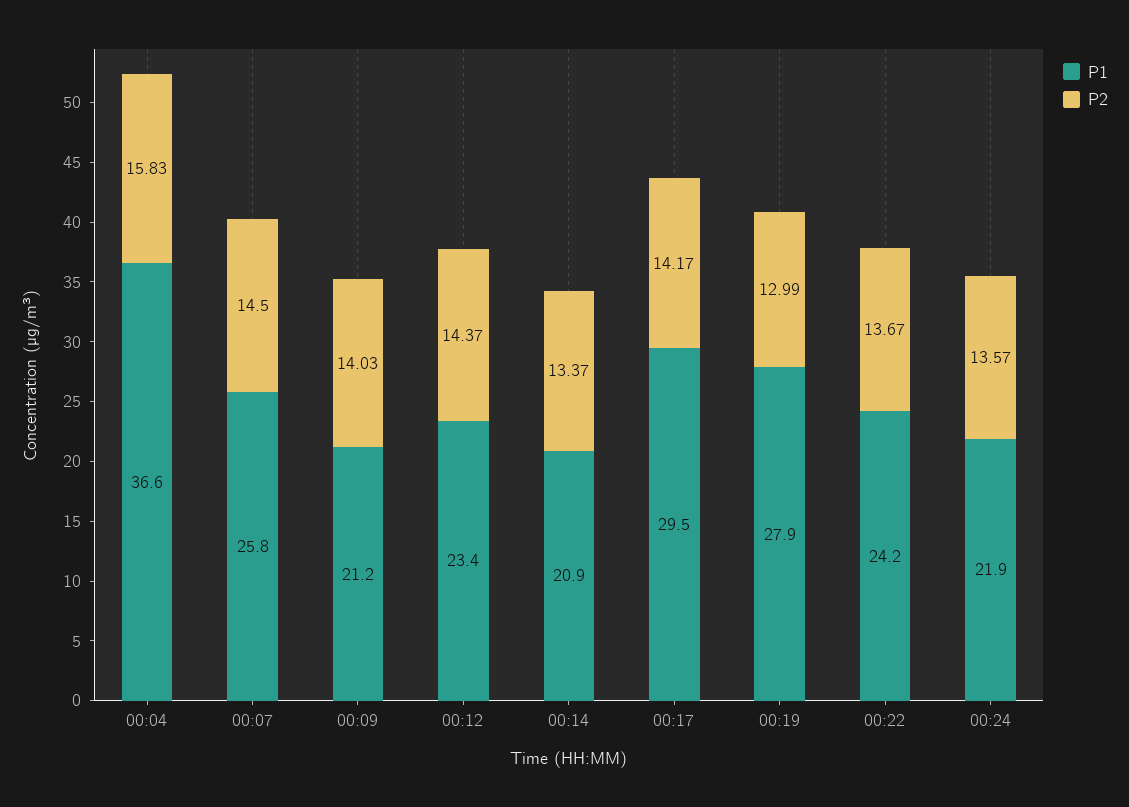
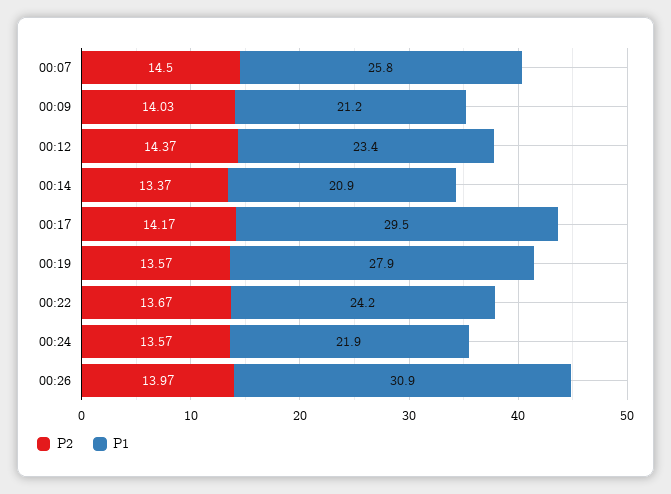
P1, 00:04: 36.6 -> none
P2, 00:04: 15.83 -> none
P2, 00:19: 12.99 -> 13.57
P2, 00:26: none -> 13.97
P1, 00:26: none -> 30.9

